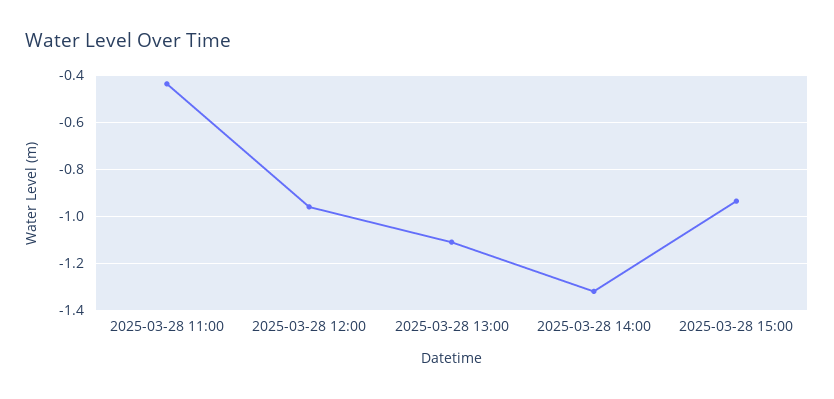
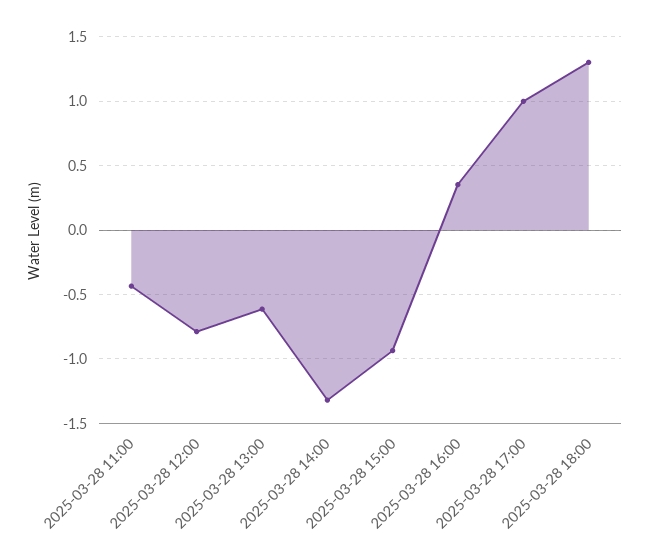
2025-03-28 12:00: -0.95 -> -0.8
2025-03-28 13:00: -1.1 -> -0.6
2025-03-28 16:00: none -> 0.35
2025-03-28 17:00: none -> 1
2025-03-28 18:00: none -> 1.3

